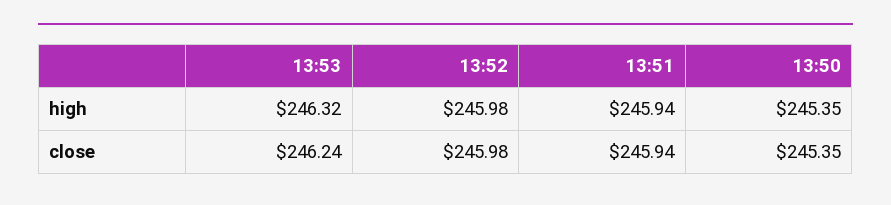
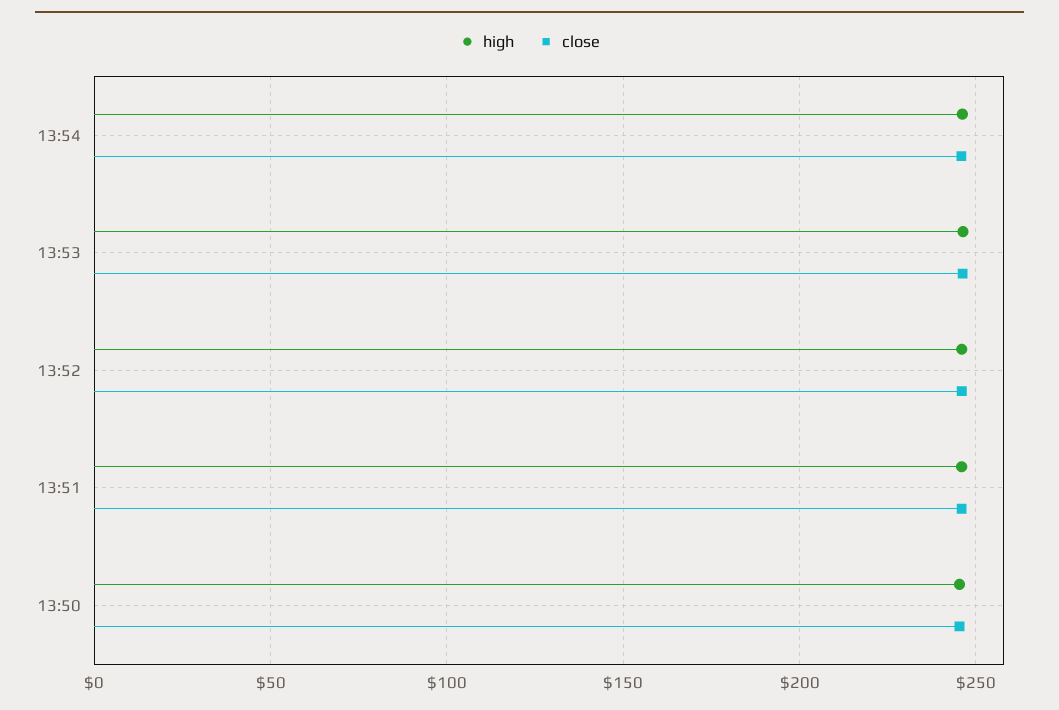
high, 13:54: none -> 245
close, 13:54: none -> 245

